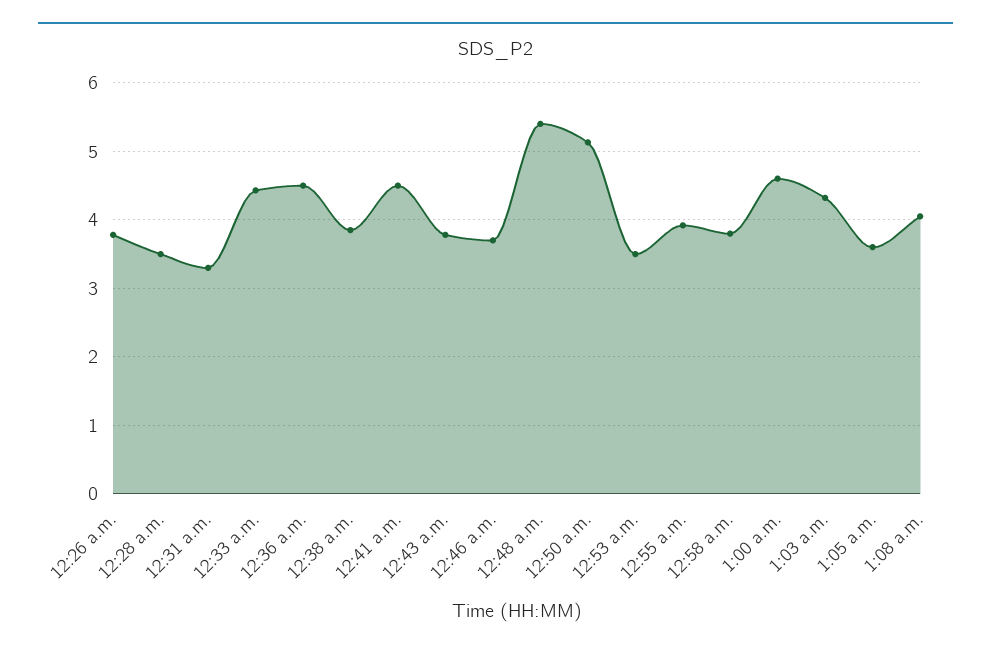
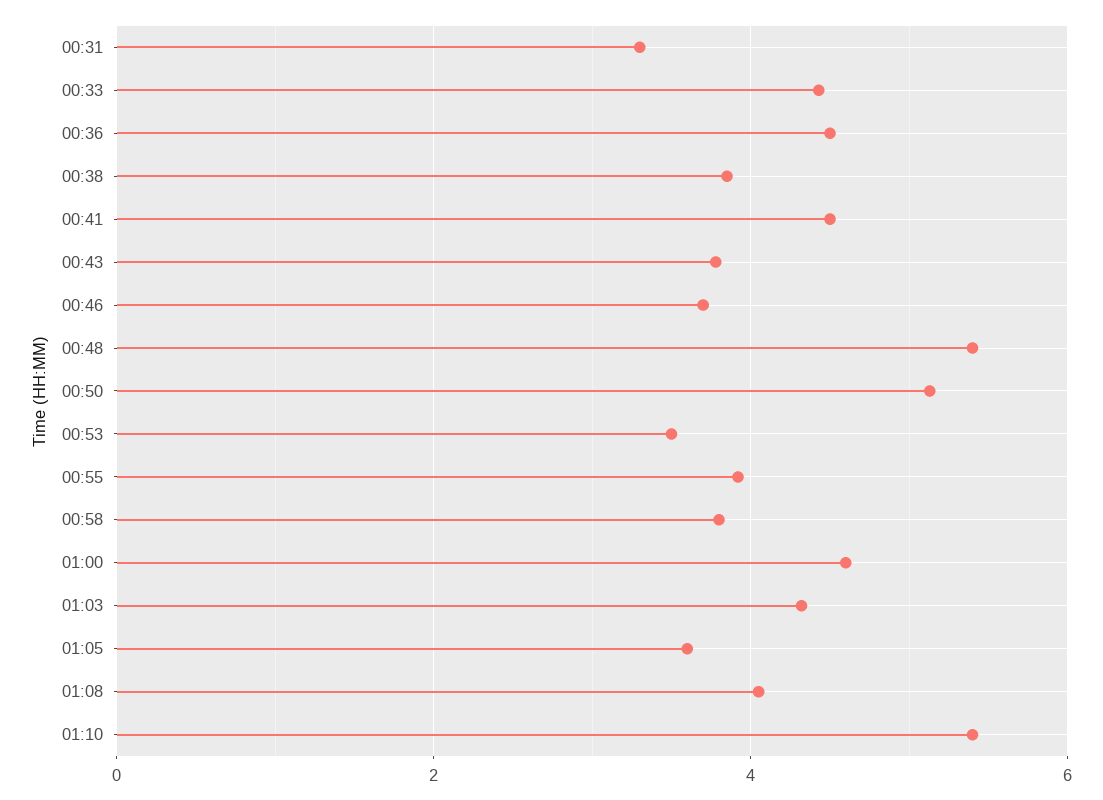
12:26 a.m.: 3.8 -> none
12:28 a.m.: 3.5 -> none
01:10: none -> 5.4

